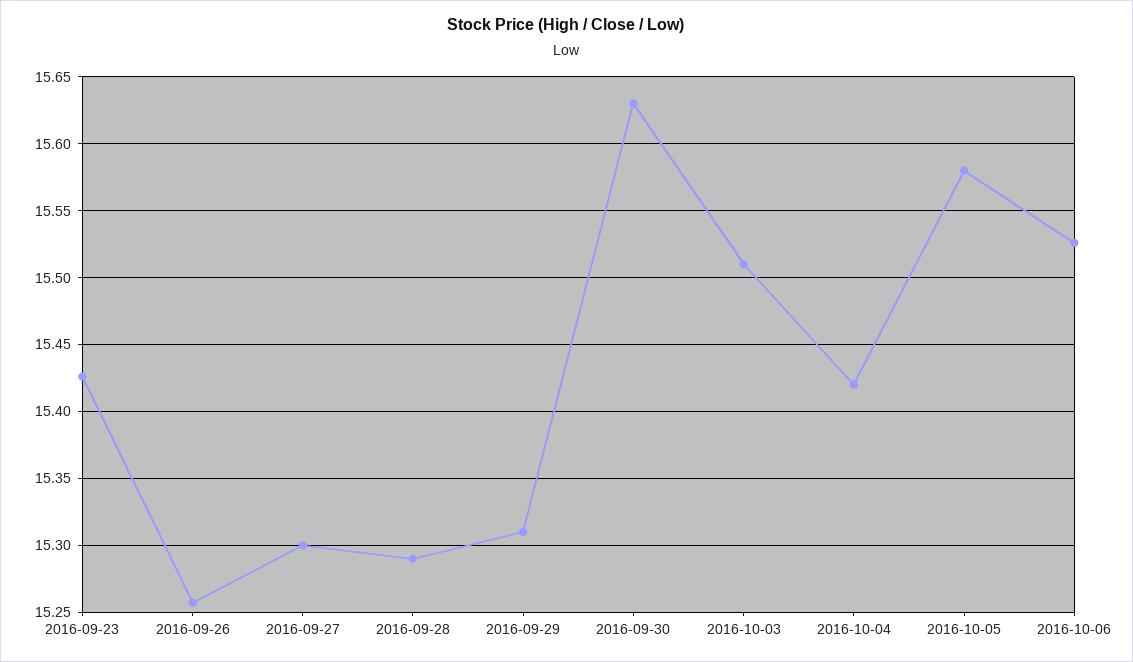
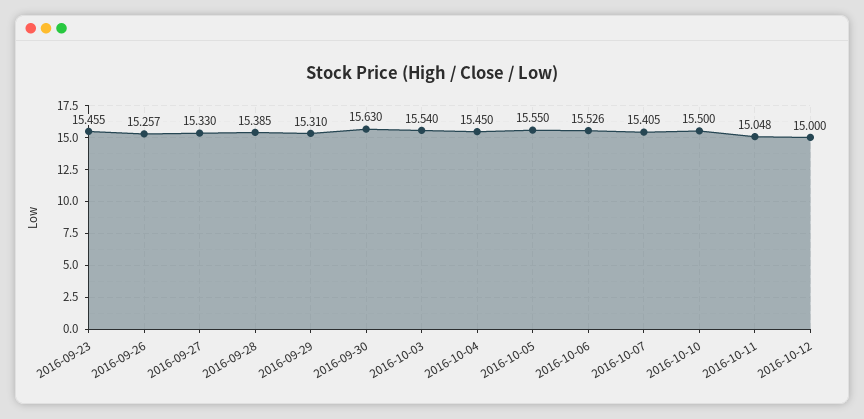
2016-09-23: 15.425 -> 15.455
2016-09-27: 15.3 -> 15.33
2016-09-28: 15.29 -> 15.385
2016-10-03: 15.51 -> 15.54
2016-10-04: 15.42 -> 15.45
2016-10-05: 15.58 -> 15.55
2016-10-07: none -> 15.405
2016-10-10: none -> 15.5
2016-10-11: none -> 15.048
2016-10-12: none -> 15

